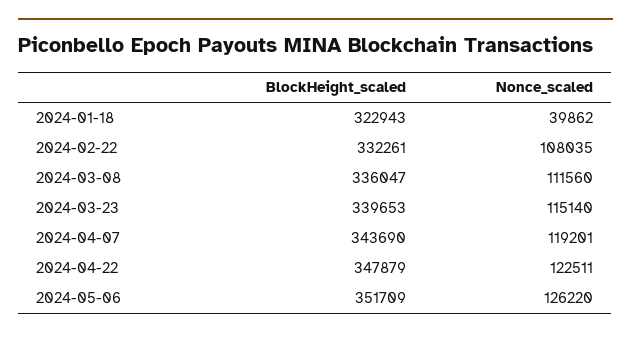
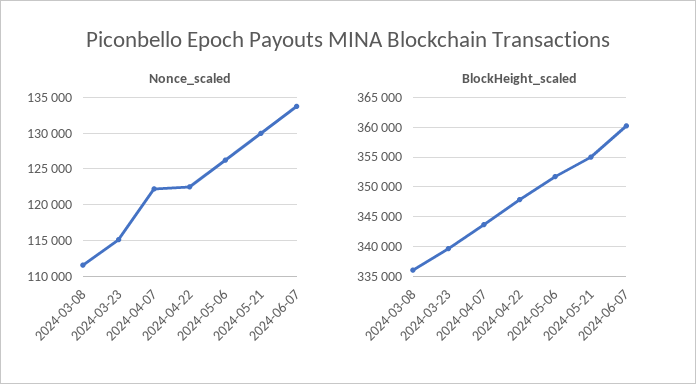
BlockHeight_scaled, 2024-01-18: 322943 -> none
Nonce_scaled, 2024-01-18: 39862 -> none
BlockHeight_scaled, 2024-02-22: 332261 -> none
Nonce_scaled, 2024-02-22: 108035 -> none
Nonce_scaled, 2024-04-07: 119201 -> 122000
Nonce_scaled, 2024-05-21: none -> 130000
Nonce_scaled, 2024-06-07: none -> 134000
BlockHeight_scaled, 2024-05-21: none -> 355000
BlockHeight_scaled, 2024-06-07: none -> 360000

